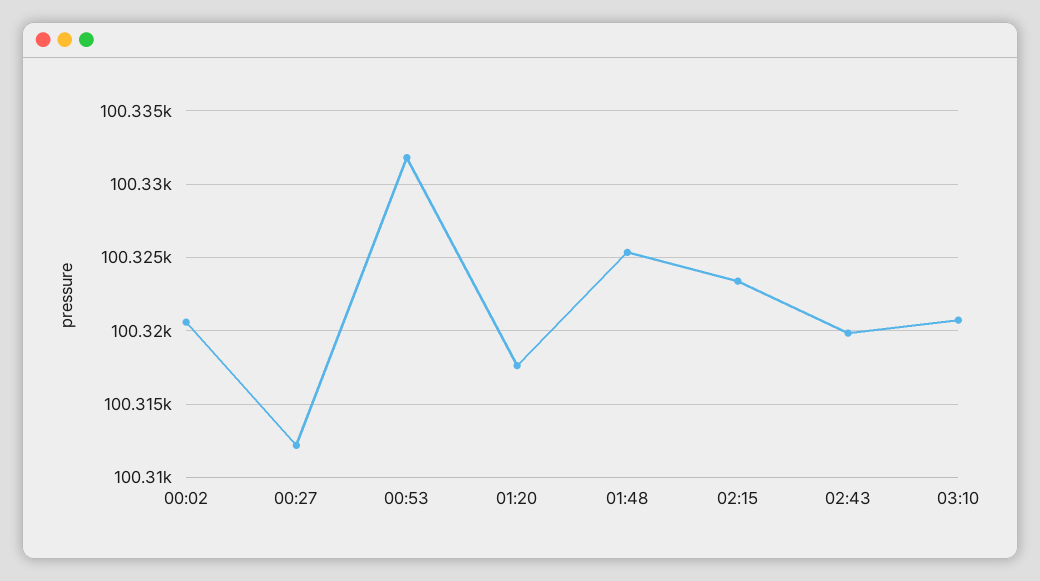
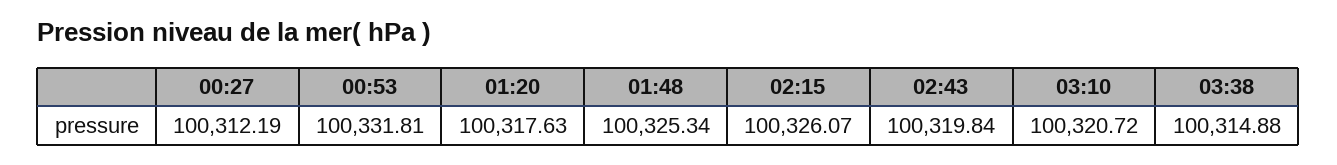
00:02: 100320.5 -> none
02:15: 100323.5 -> 100326.07
03:38: none -> 100314.88

